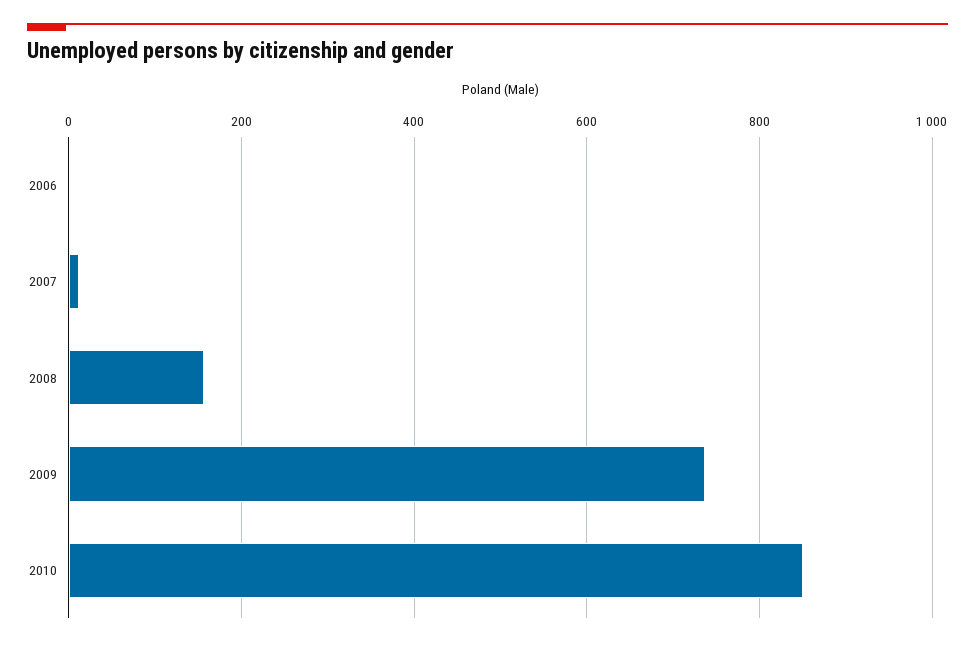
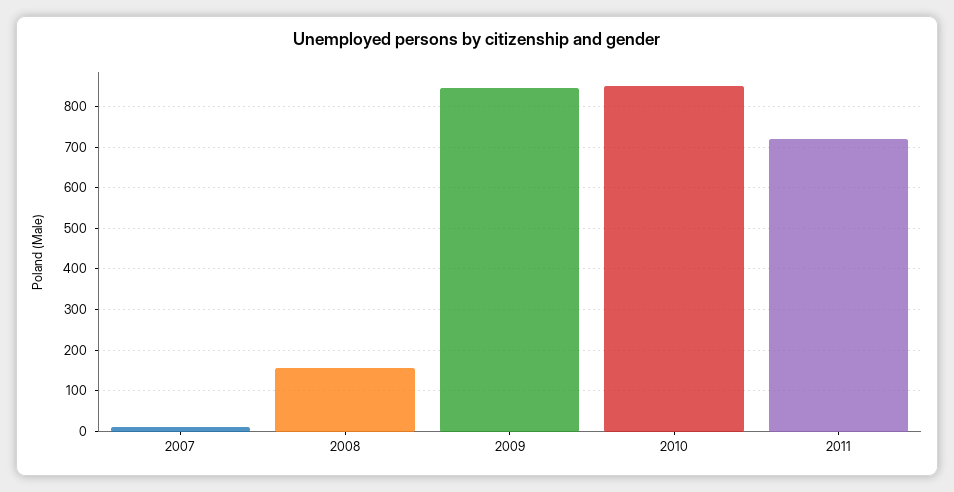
2006: 0 -> none
2009: 740 -> 840
2011: none -> 720

